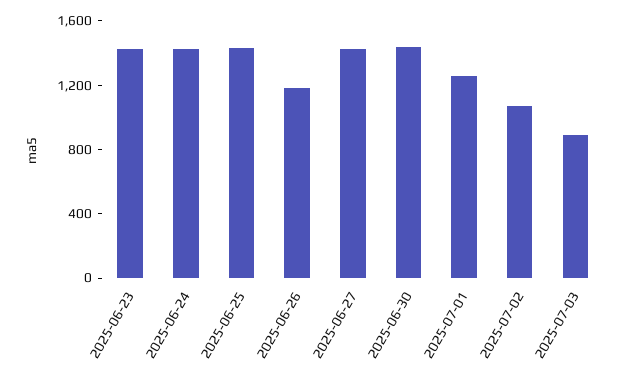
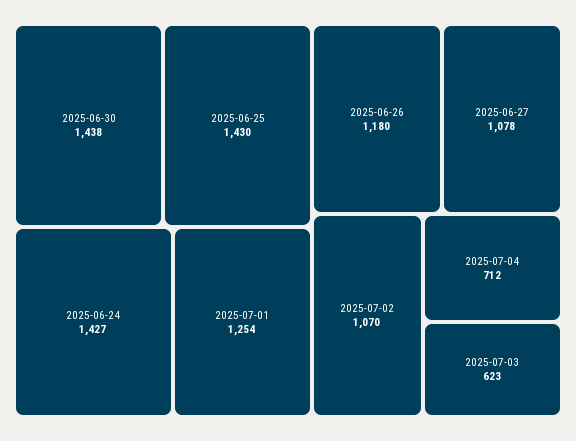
2025-06-23: 1400 -> none
2025-06-27: 1400 -> 1078
2025-07-03: 900 -> 623
2025-07-04: none -> 712

